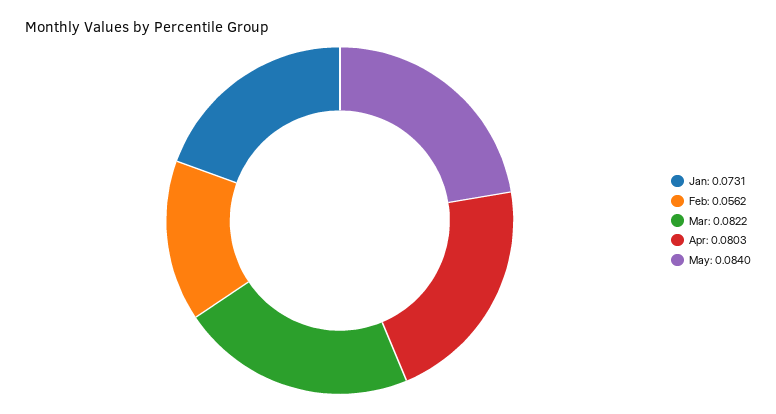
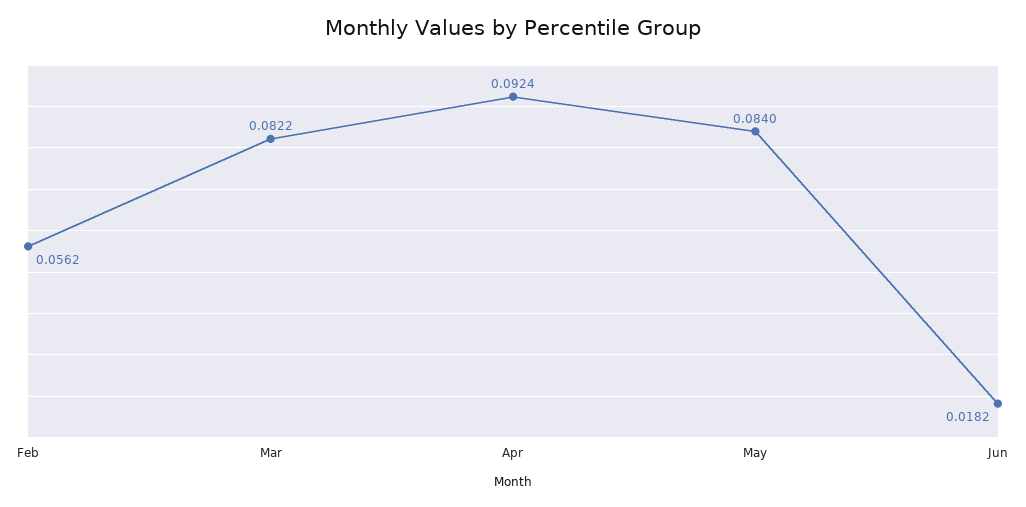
Jan: 0.0731 -> none
Apr: 0.0803 -> 0.0924
Jun: none -> 0.0182

